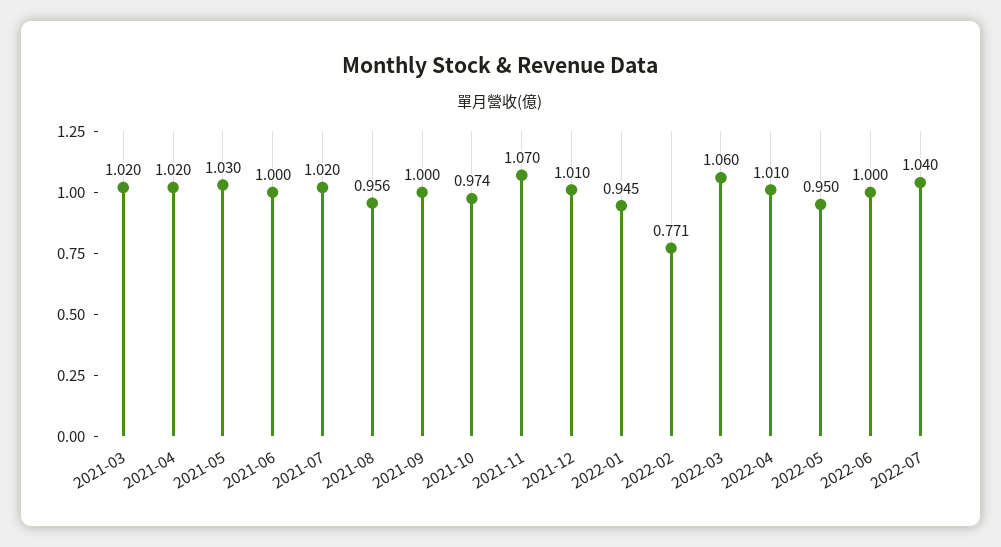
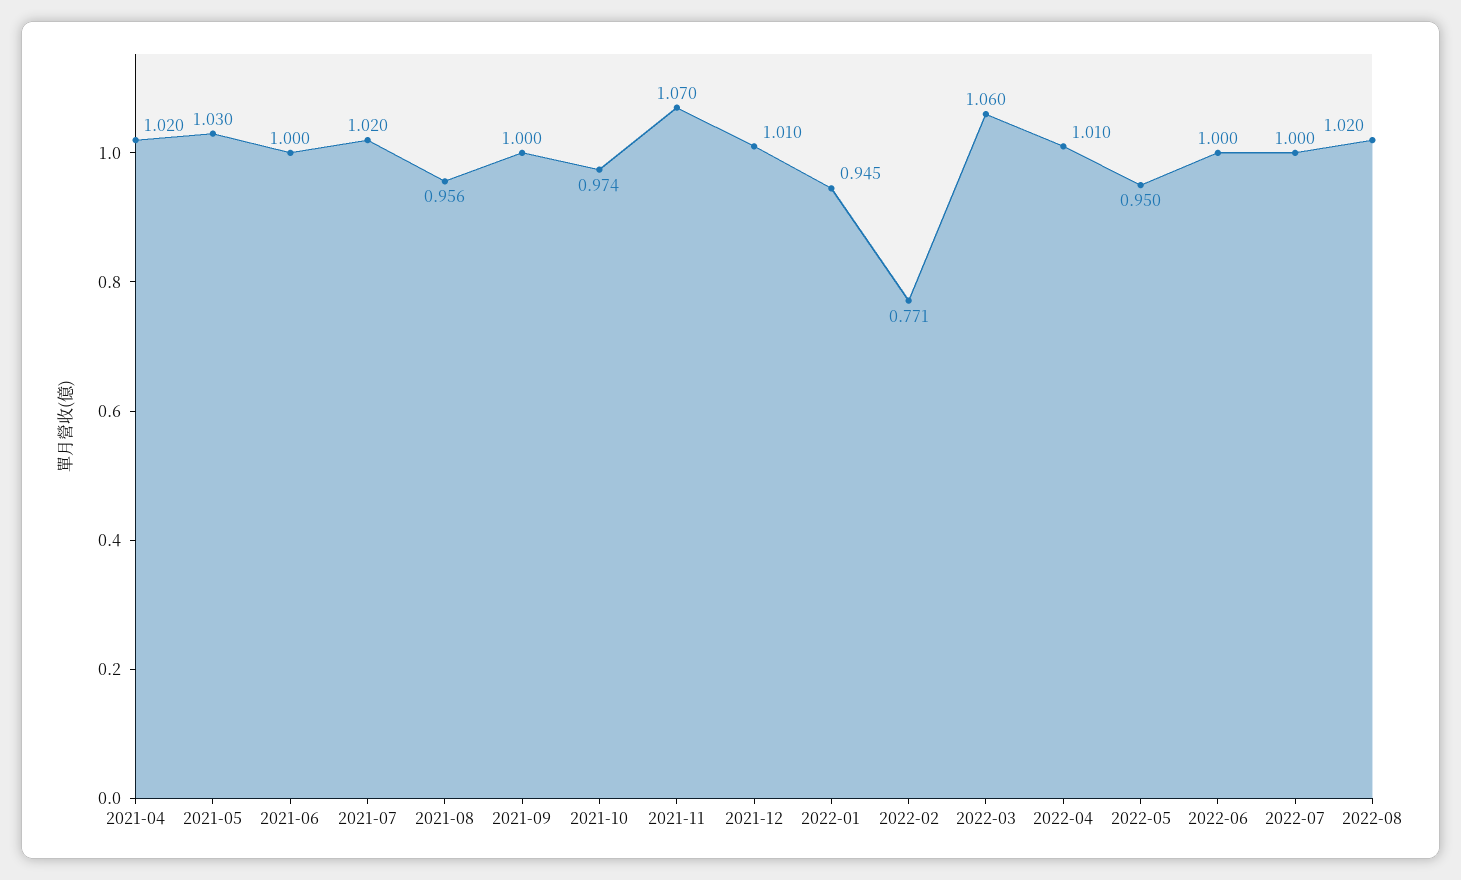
2021-03: 1.02 -> none
2022-07: 1.04 -> 1
2022-08: none -> 1.02

